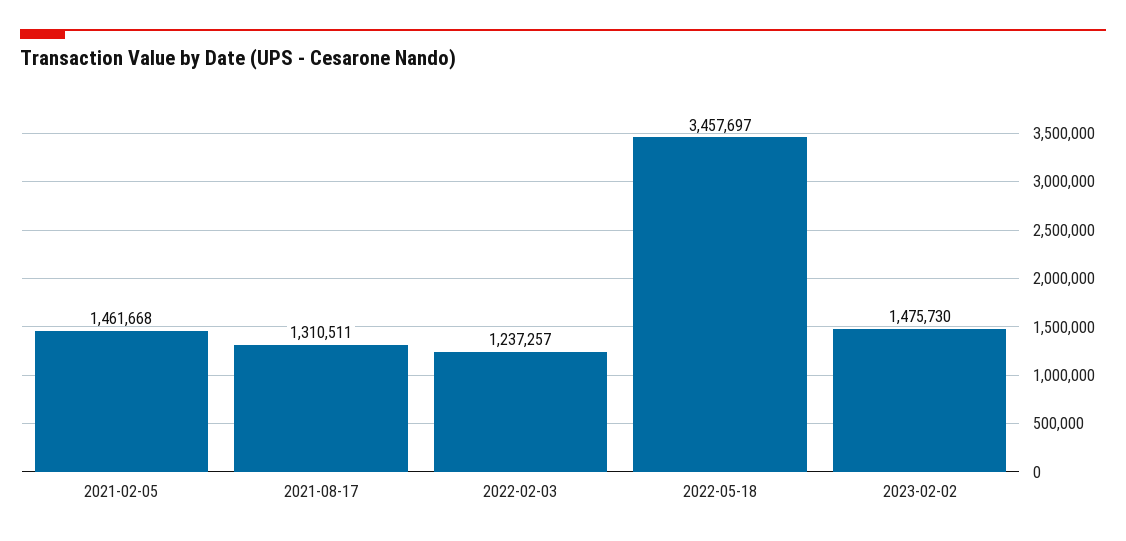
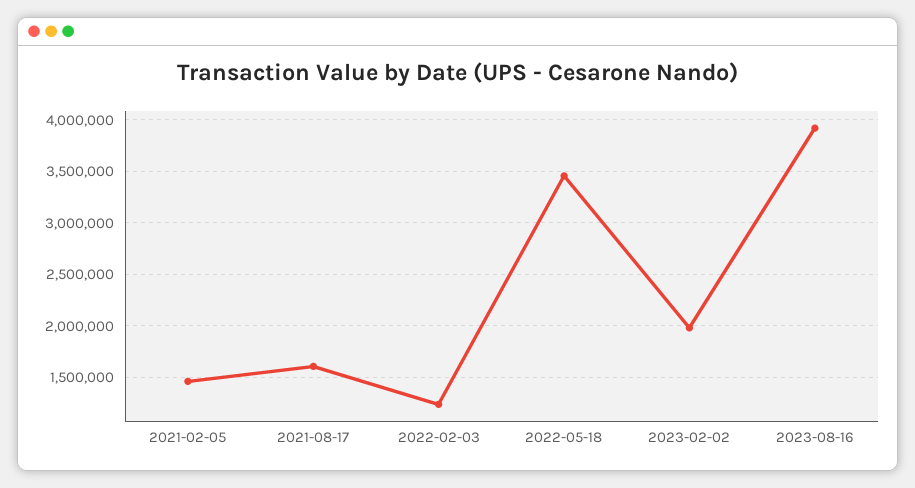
2021-08-17: 1310511 -> 1600000
2023-02-02: 1475730 -> 2000000
2023-08-16: none -> 3900000

